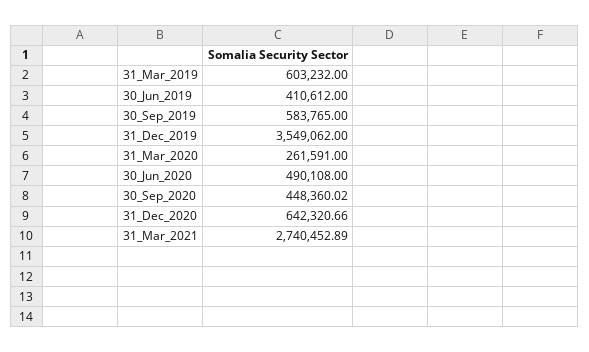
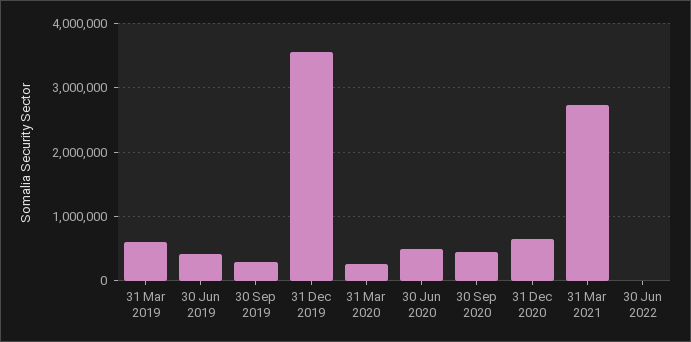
30_Sep_2019: 583765 -> 300000
30 Jun 2022: none -> 0

